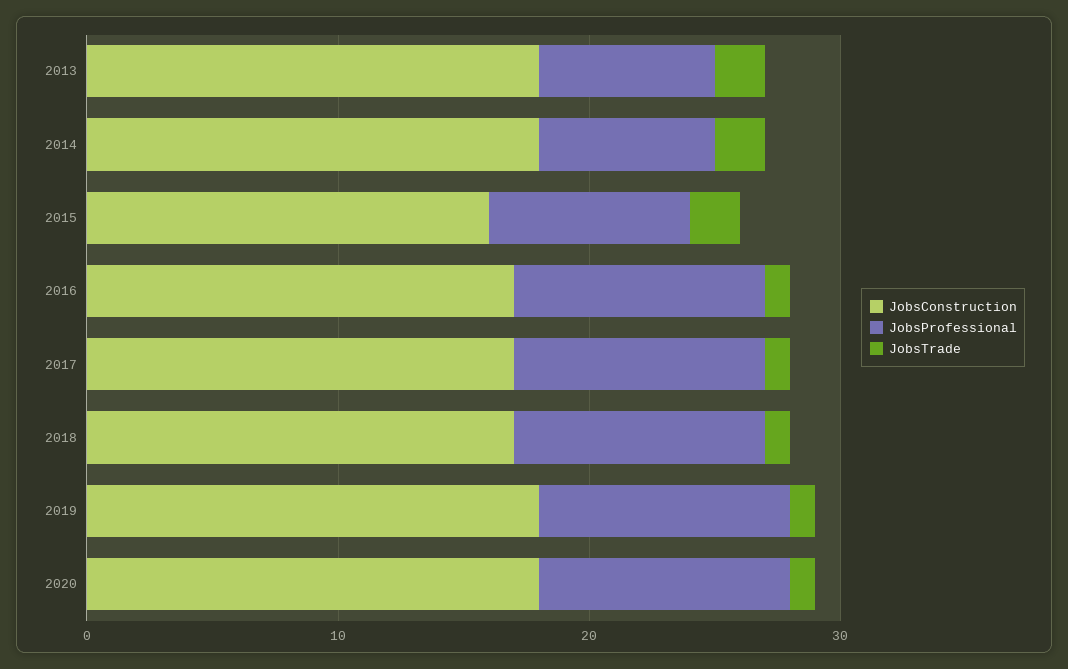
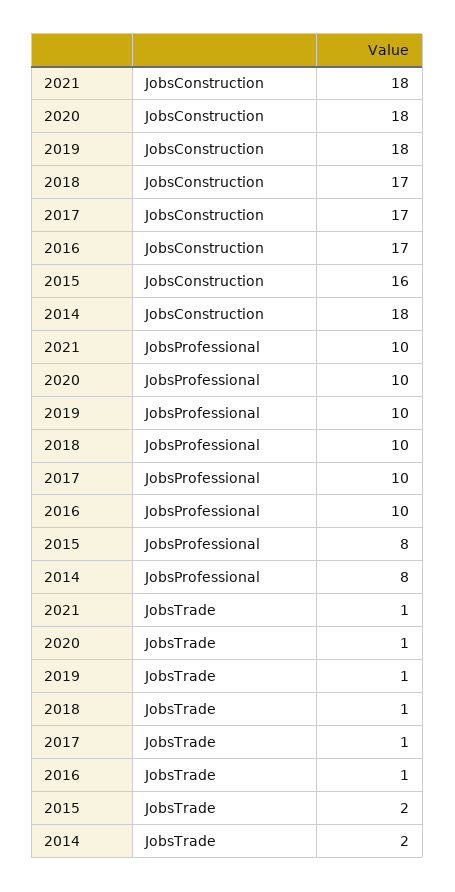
JobsConstruction, 2013: 18 -> none
JobsProfessional, 2013: 7 -> none
JobsTrade, 2013: 2 -> none
JobsProfessional, 2014: 7 -> 8
JobsConstruction, 2021: none -> 18
JobsProfessional, 2021: none -> 10
JobsTrade, 2021: none -> 1

